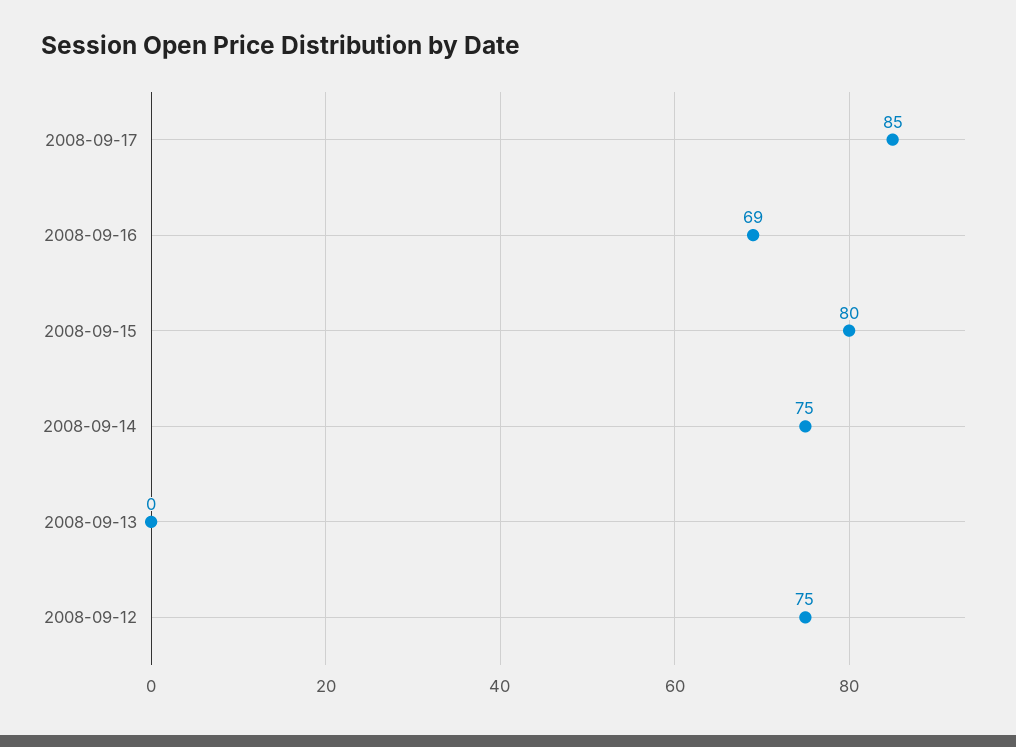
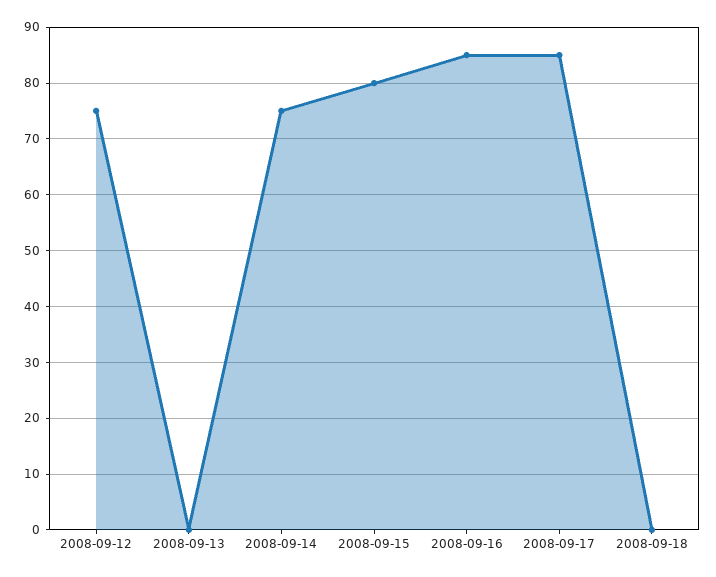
2008-09-16: 69 -> 85
2008-09-18: none -> 0

